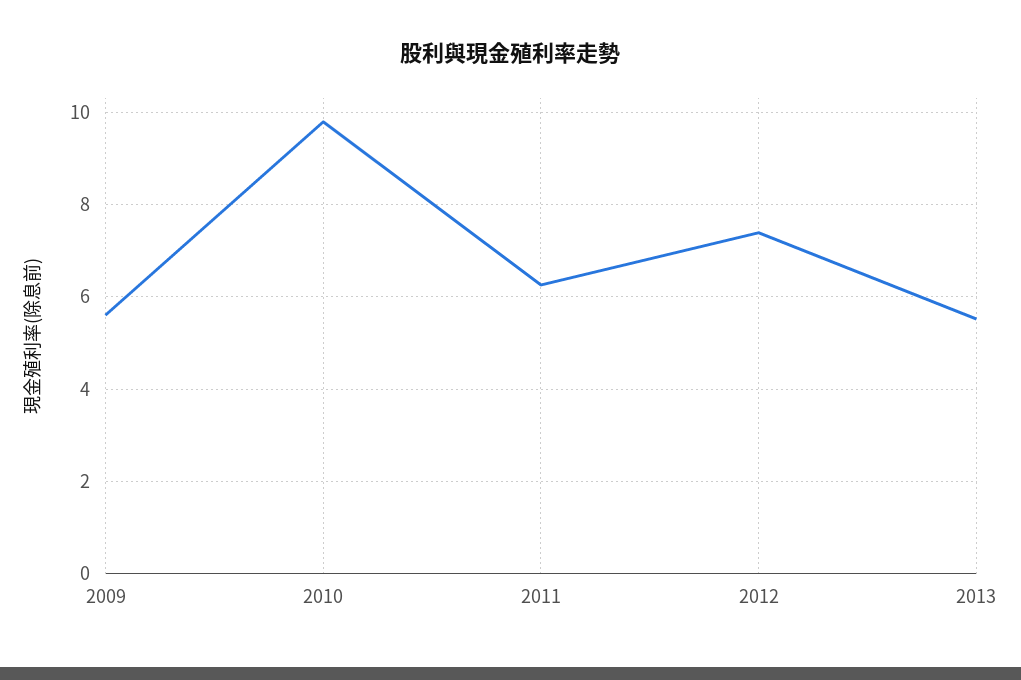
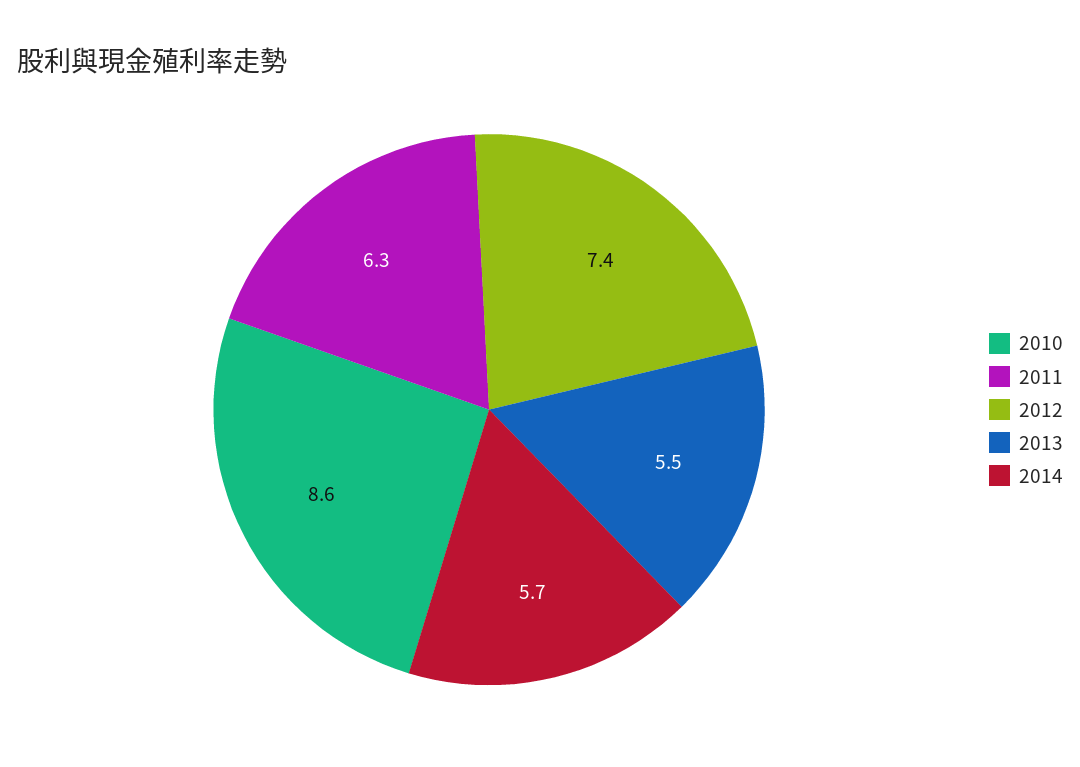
2009: 5.6 -> none
2010: 9.8 -> 8.6
2014: none -> 5.7

